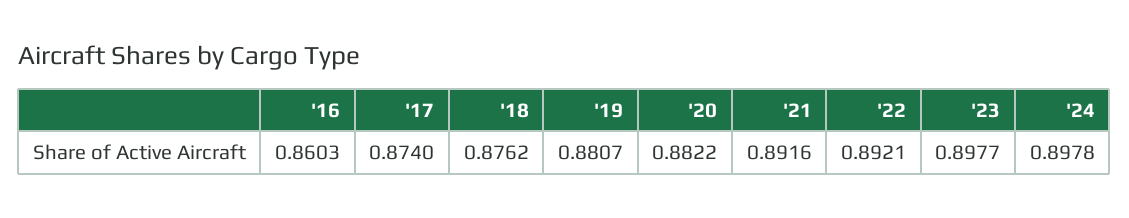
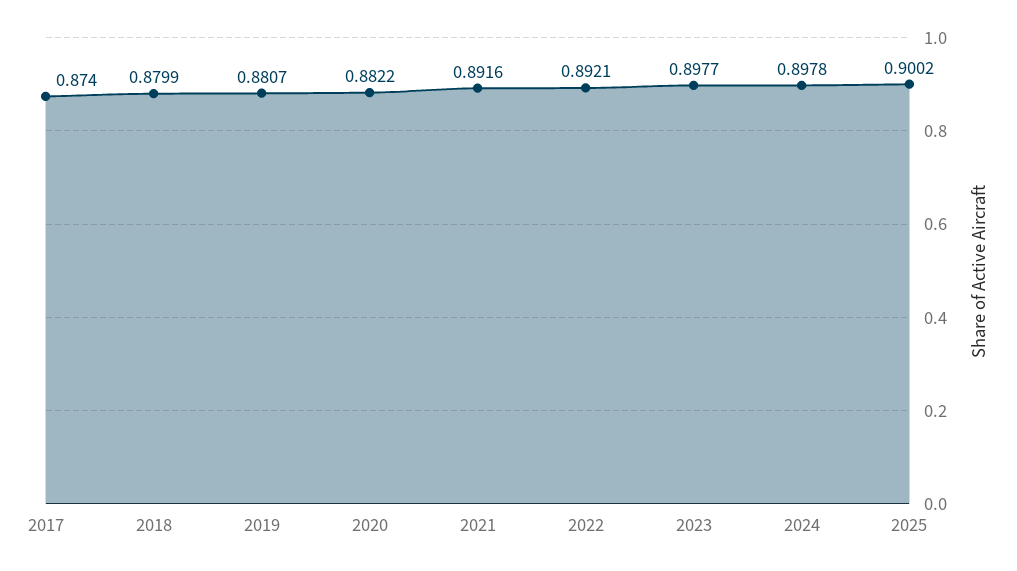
'16: 0.8603 -> none
'18: 0.8762 -> 0.8799
2025: none -> 0.9002

